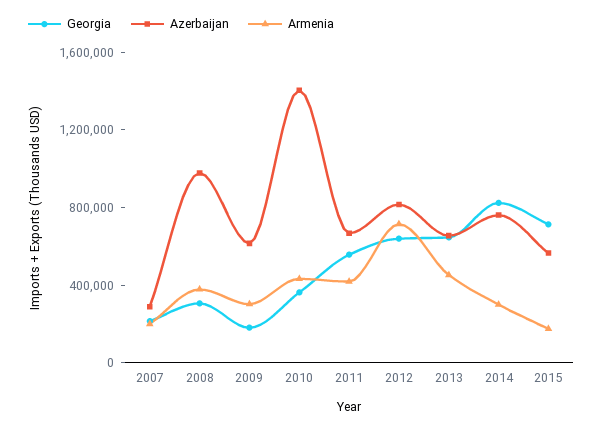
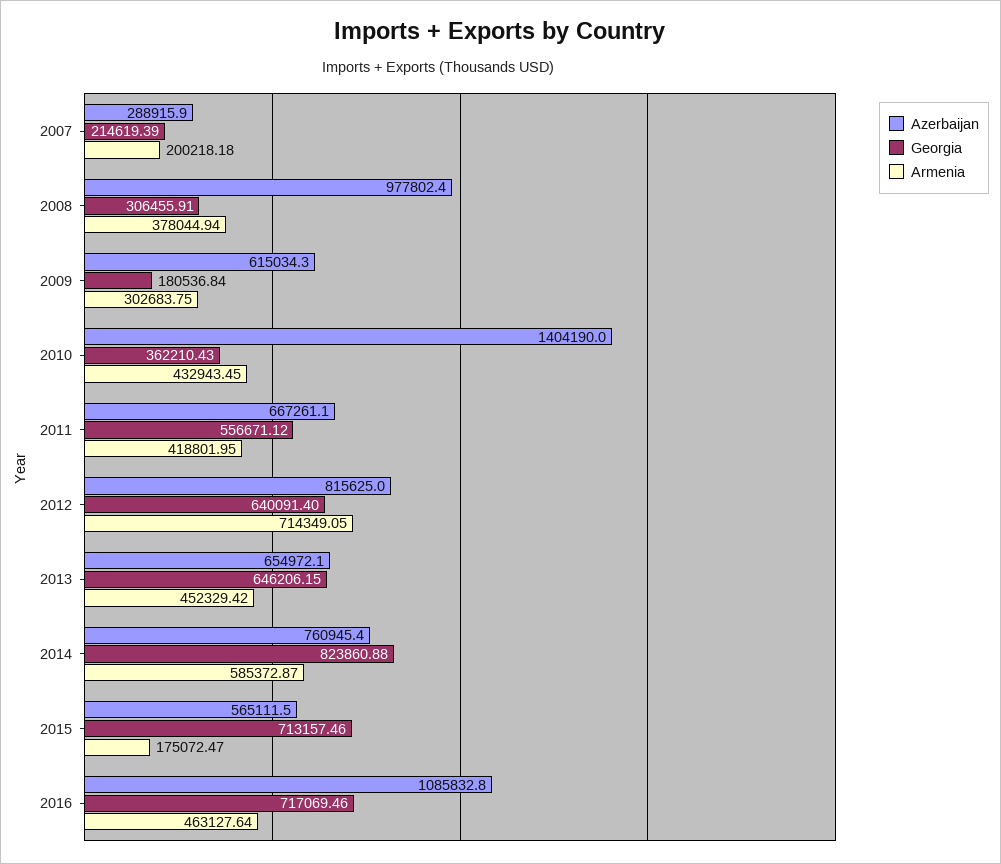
Armenia, 2014: 300000 -> 585372.87
Azerbaijan, 2016: none -> 1085832.8
Georgia, 2016: none -> 717069.46
Armenia, 2016: none -> 463127.64

